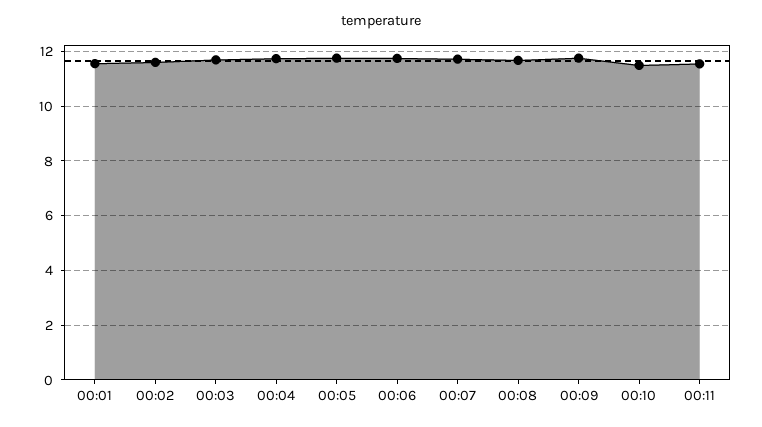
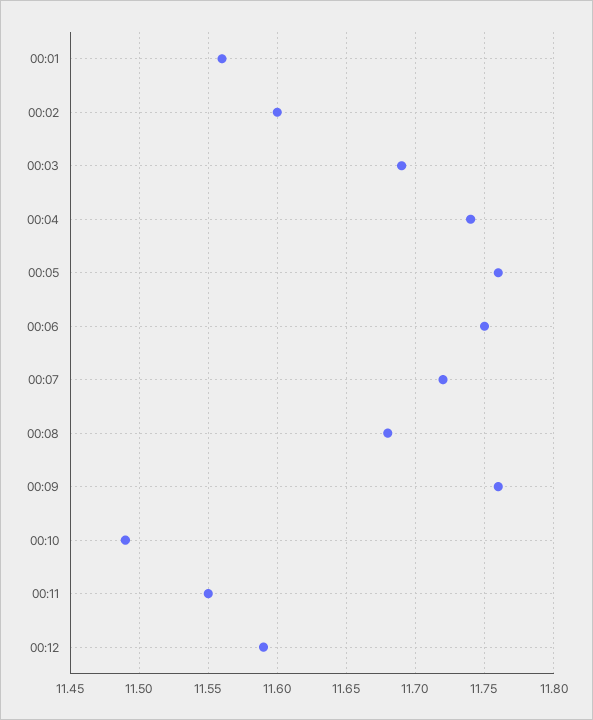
00:12: none -> 11.59

